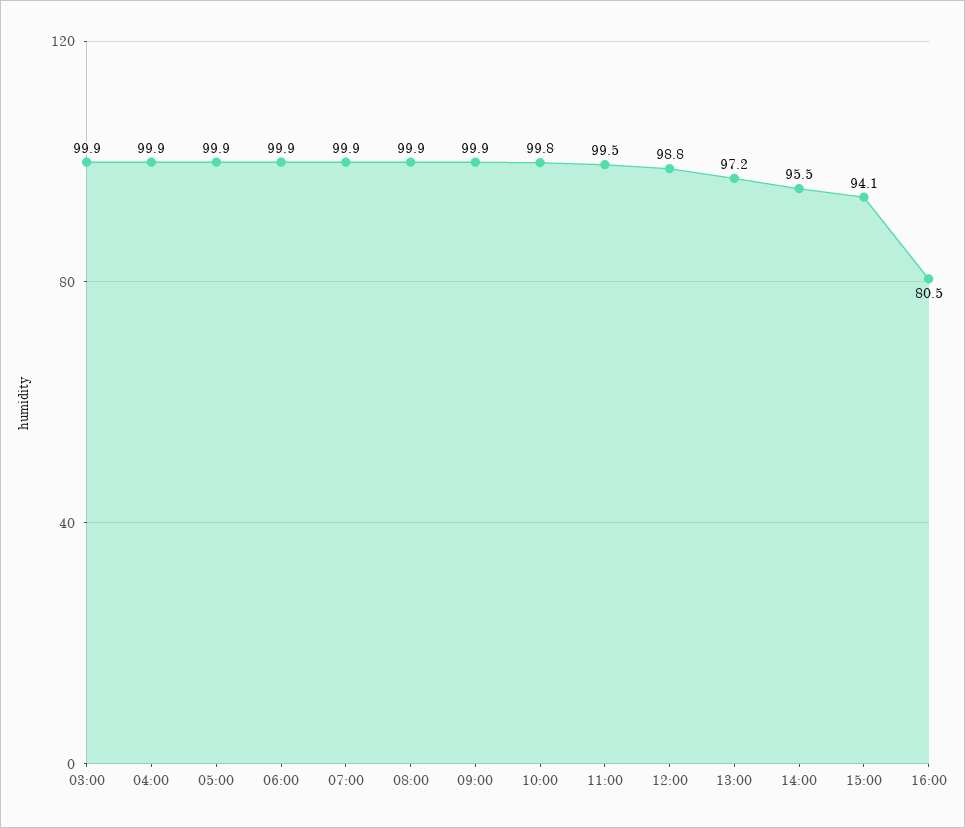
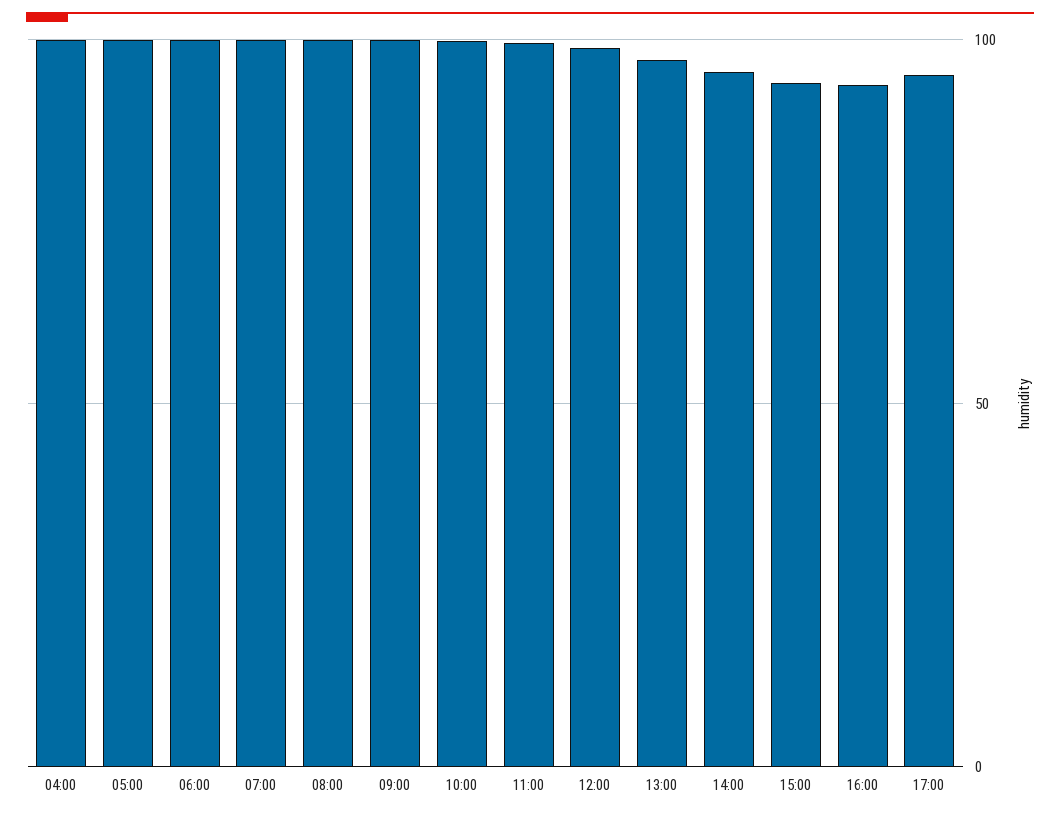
03:00: 99.9 -> none
16:00: 80.5 -> 95
17:00: none -> 95

